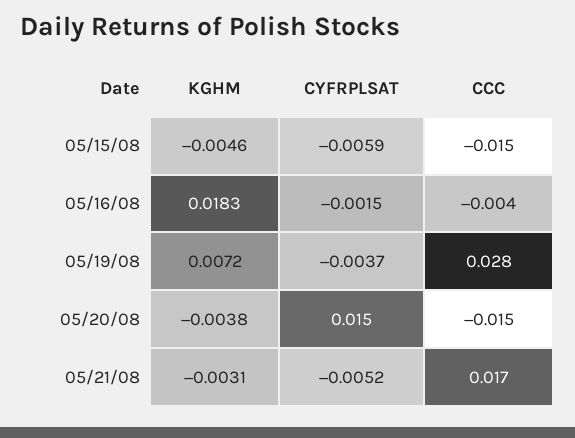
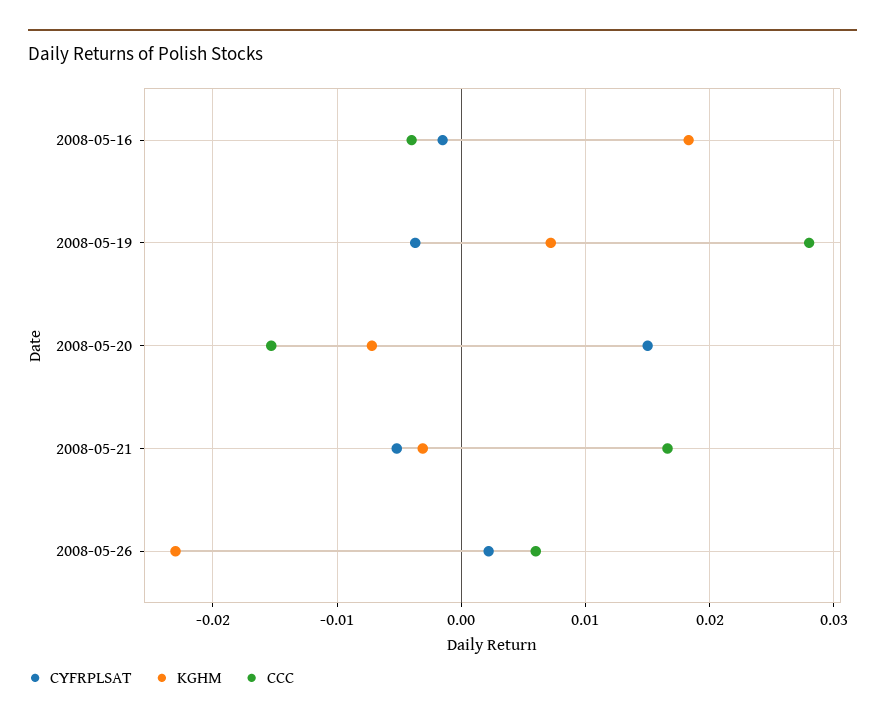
KGHM, 05/15/08: -0.0046 -> none
CYFRPLSAT, 05/15/08: -0.0059 -> none
CCC, 05/15/08: -0.015 -> none
KGHM, 05/20/08: -0.0038 -> -0.007
CYFRPLSAT, 2008-05-26: none -> 0.002
KGHM, 2008-05-26: none -> -0.023
CCC, 2008-05-26: none -> 0.006

